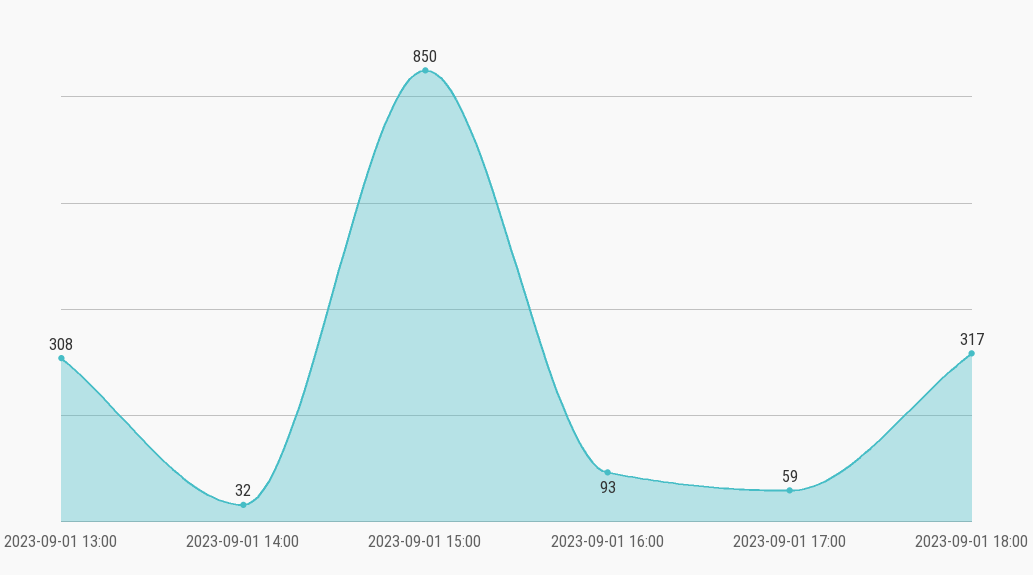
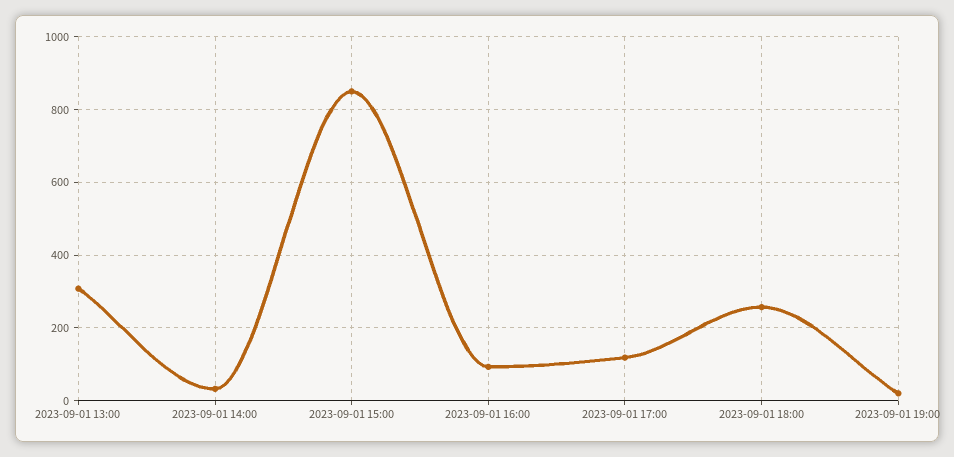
2023-09-01 17:00: 59 -> 120
2023-09-01 18:00: 317 -> 260
2023-09-01 19:00: none -> 20

